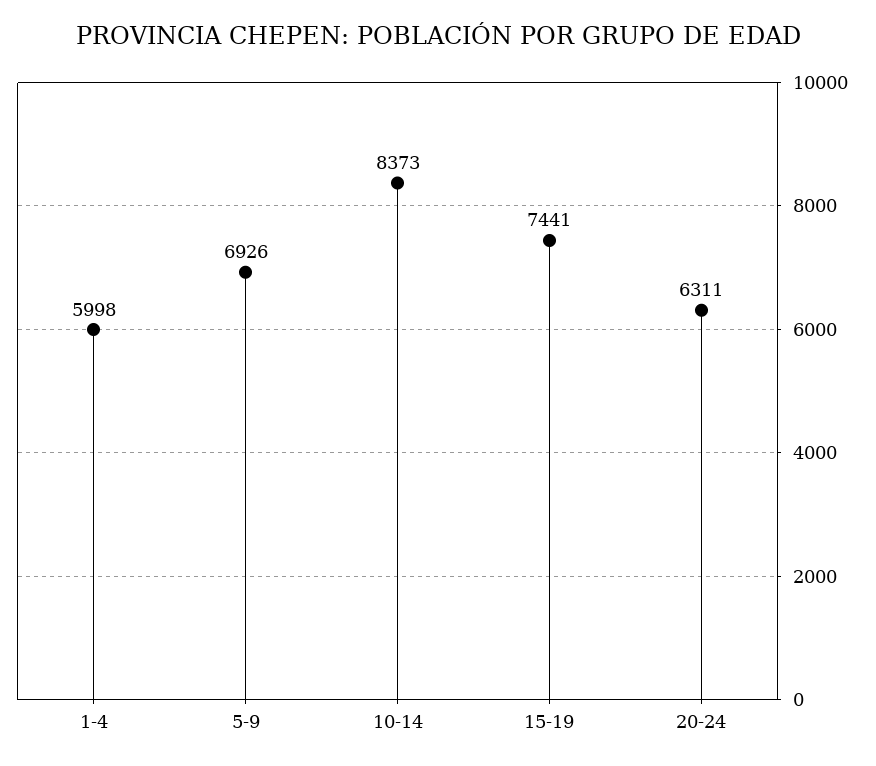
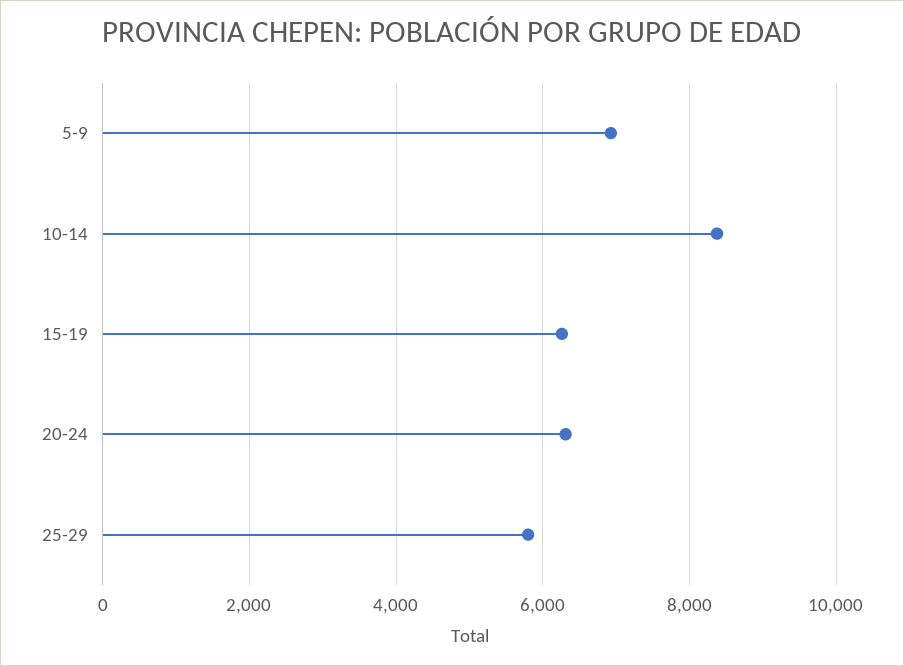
1-4: 5998 -> none
15-19: 7441 -> 6200
25-29: none -> 5800

